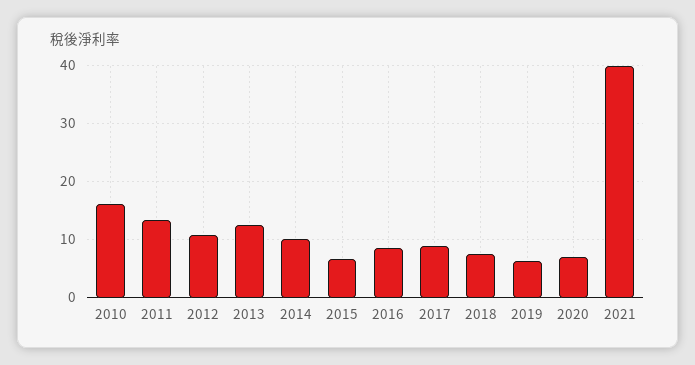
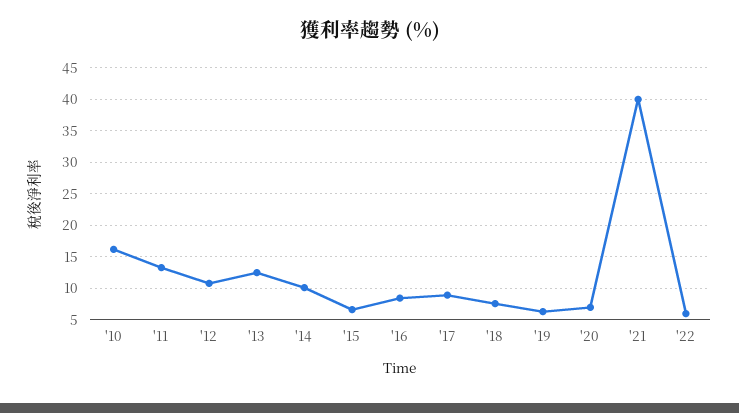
'22: none -> 6

